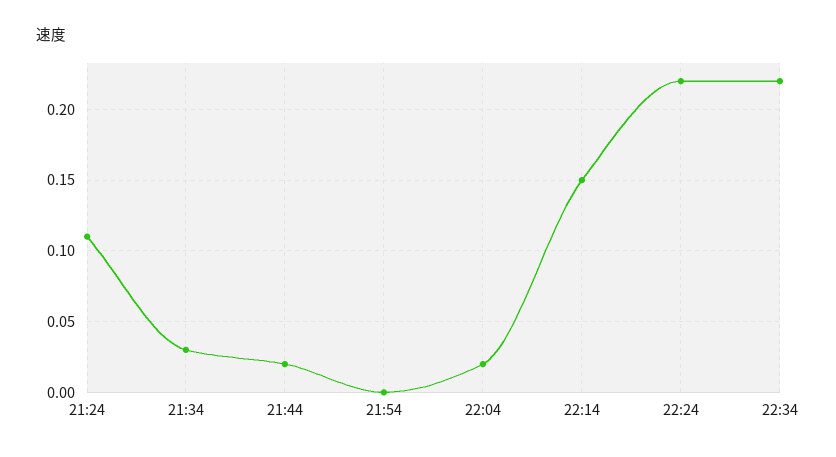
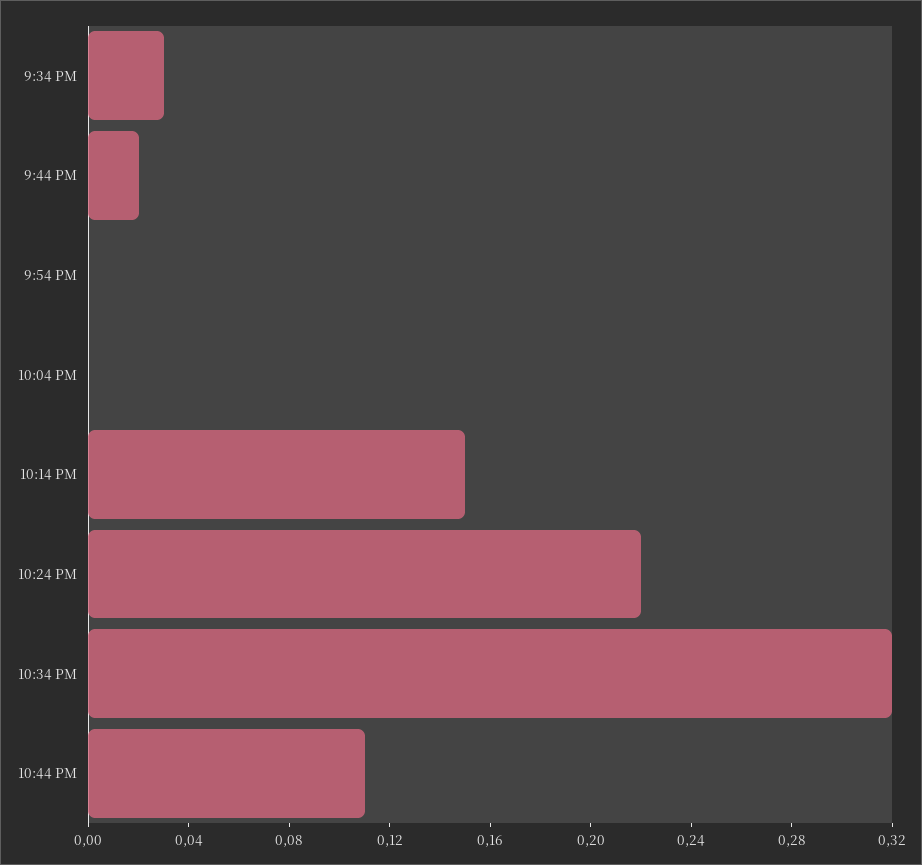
21:24: 0.11 -> none
22:04: 0.02 -> 0
22:34: 0.22 -> 0.32
10:44 PM: none -> 0.11

